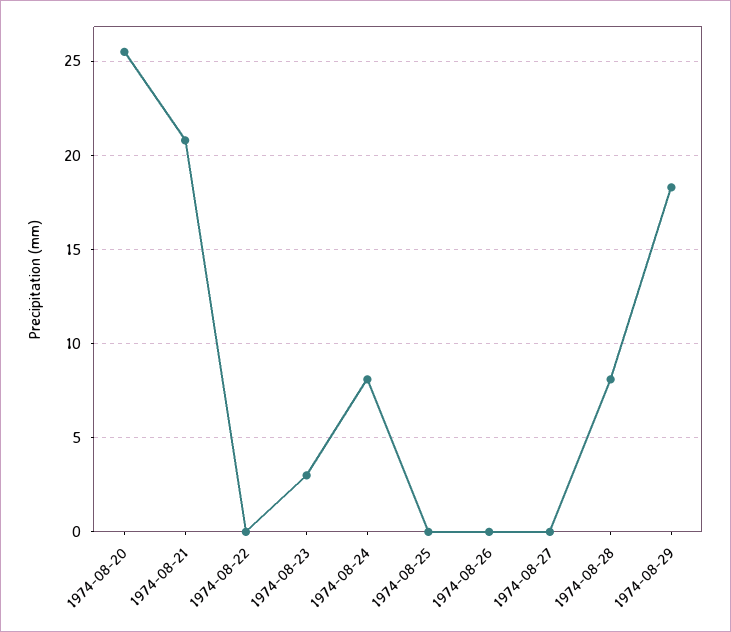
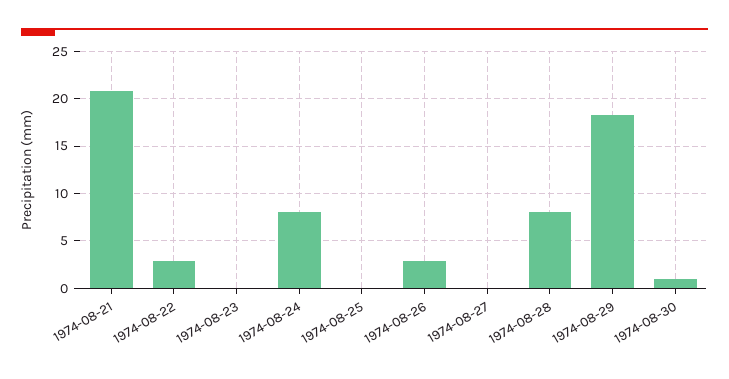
1974-08-20: 25.5 -> none
1974-08-22: 0 -> 3
1974-08-23: 3 -> 0
1974-08-26: 0 -> 3
1974-08-30: none -> 1

